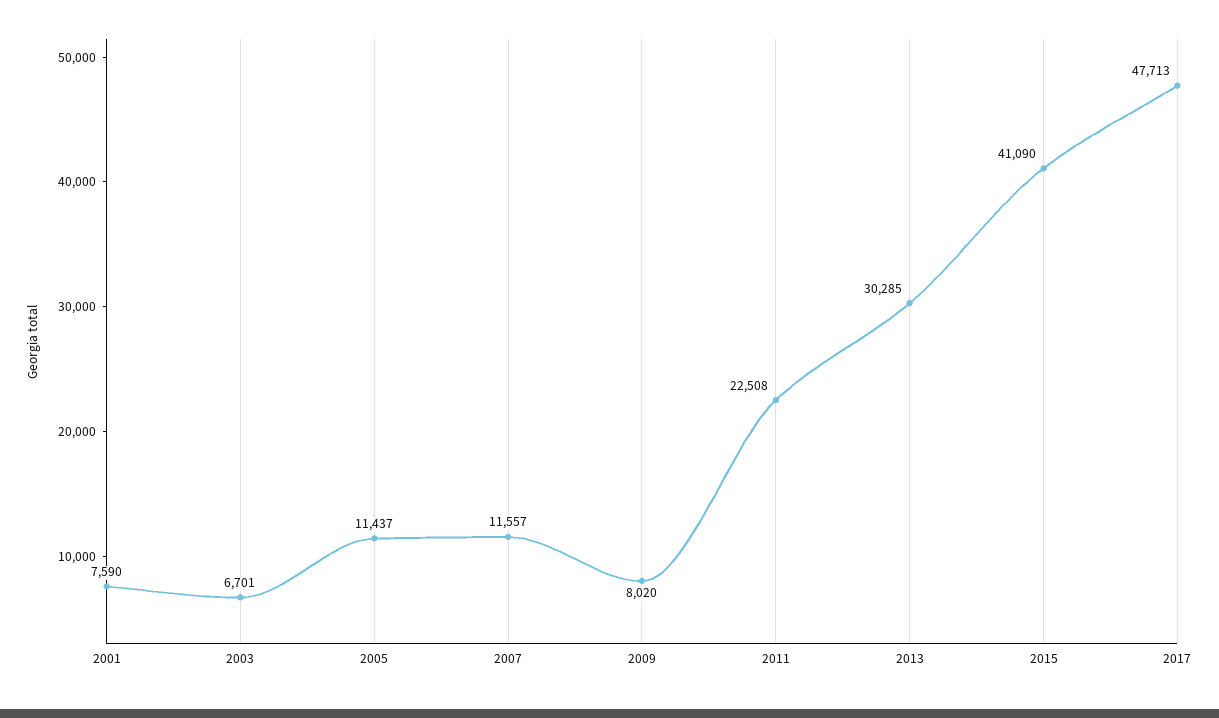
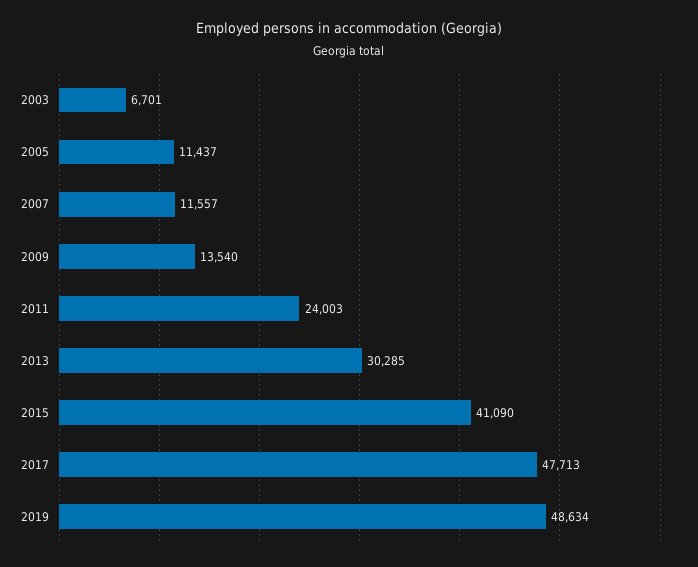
2001: 7590 -> none
2009: 8020 -> 13540
2011: 22508 -> 24003
2019: none -> 48634

